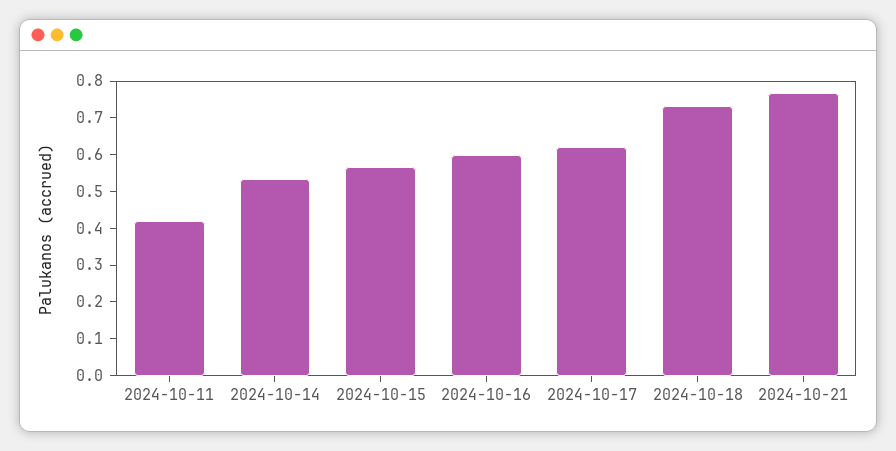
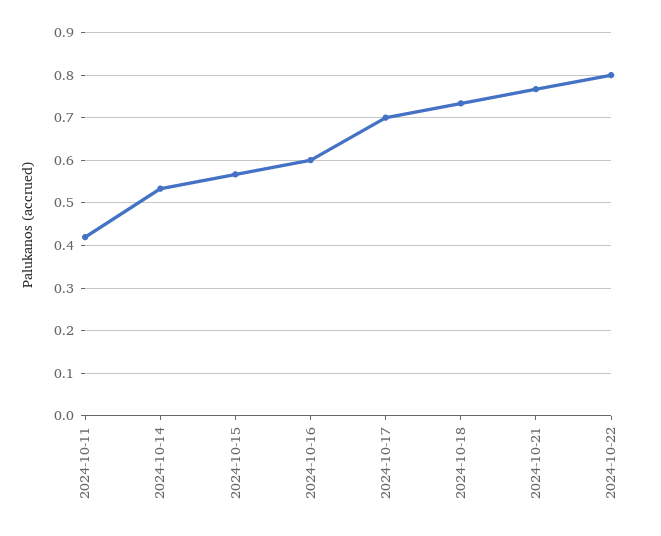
2024-10-17: 0.625 -> 0.7
2024-10-22: none -> 0.8

